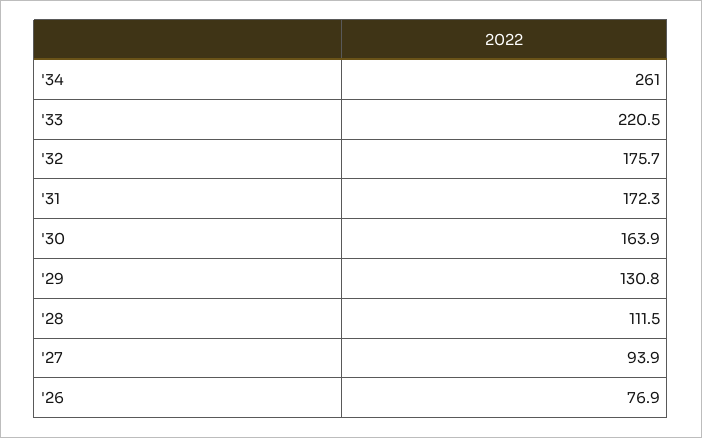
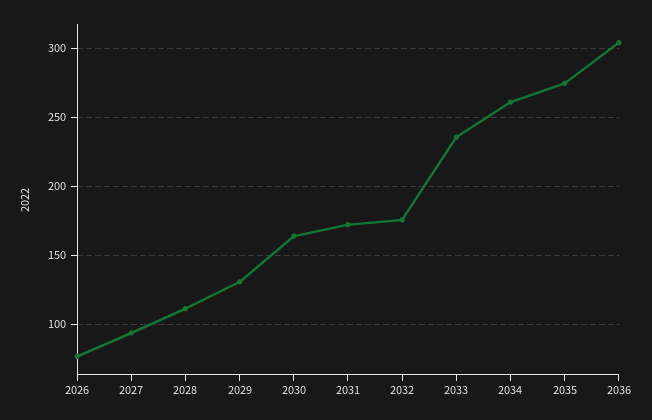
'33: 220.5 -> 235
2035: none -> 275
2036: none -> 305

